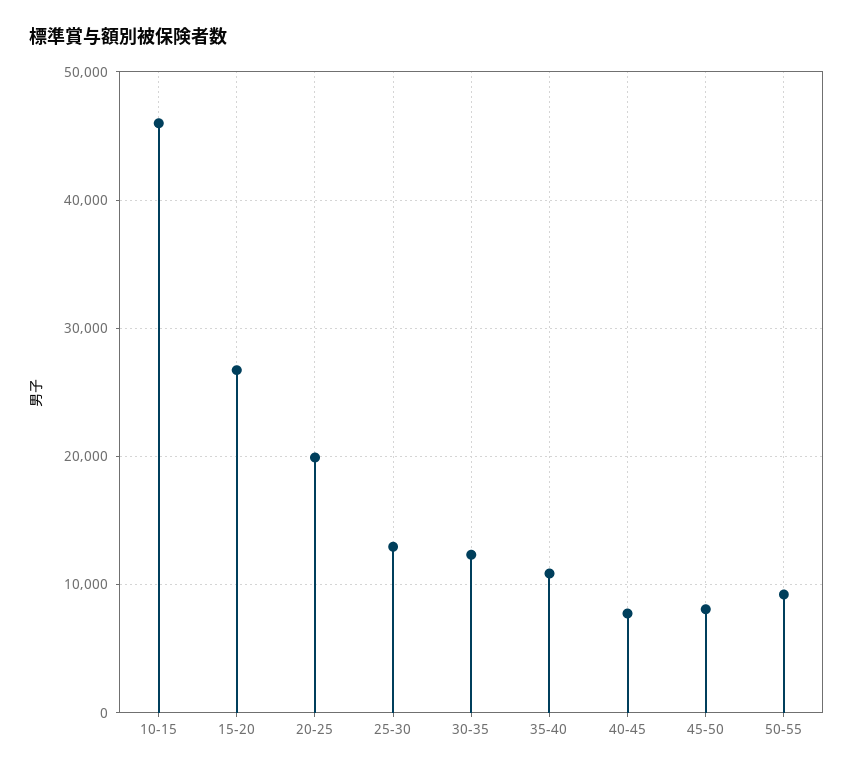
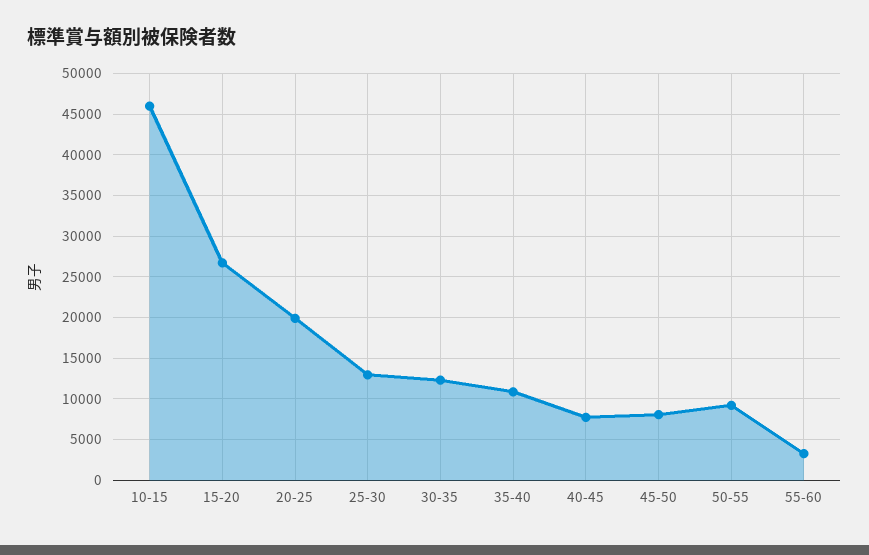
55-60: none -> 3000

